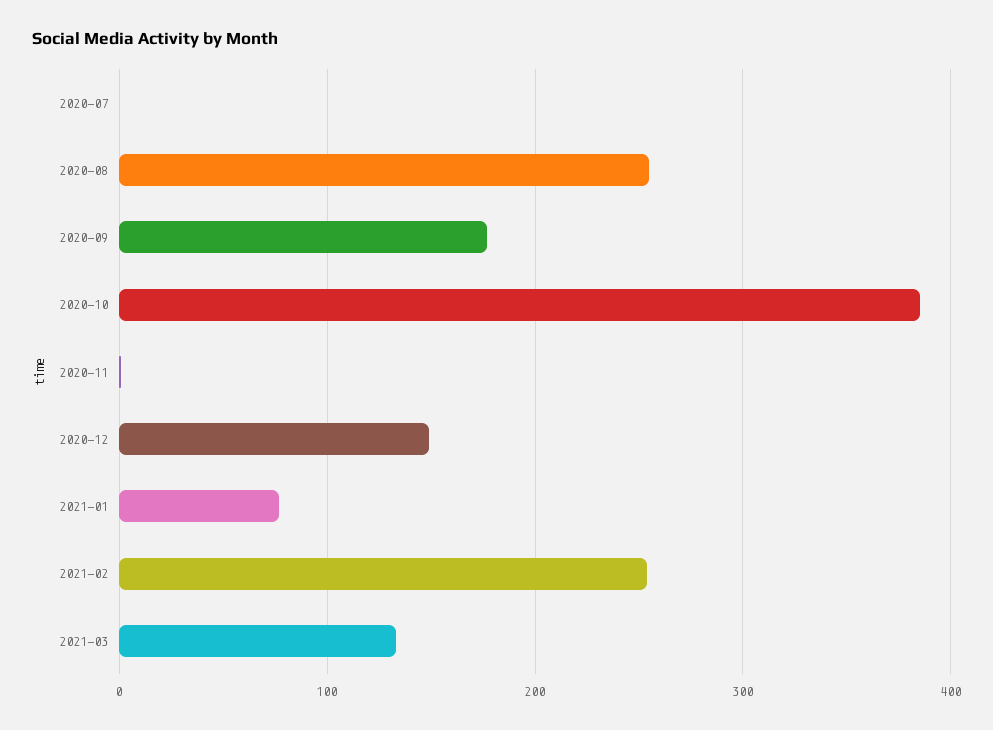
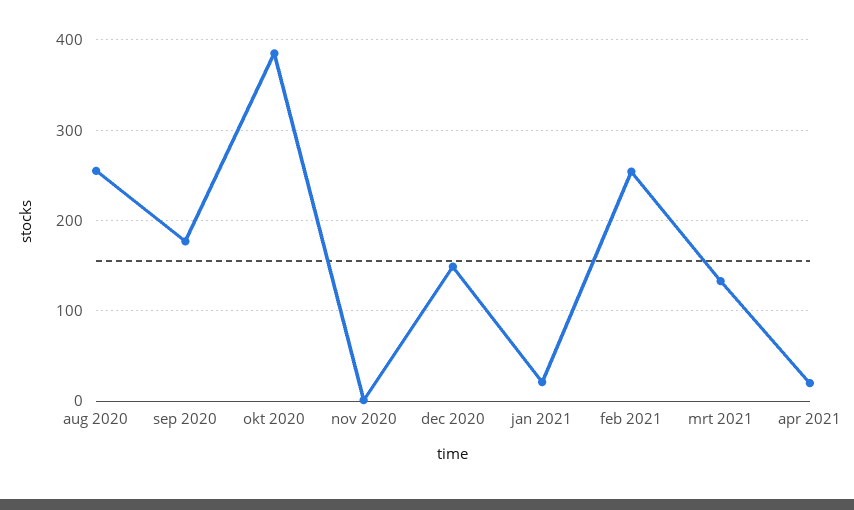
2020-07: 0 -> none
2021-01: 80 -> 20
apr 2021: none -> 20

